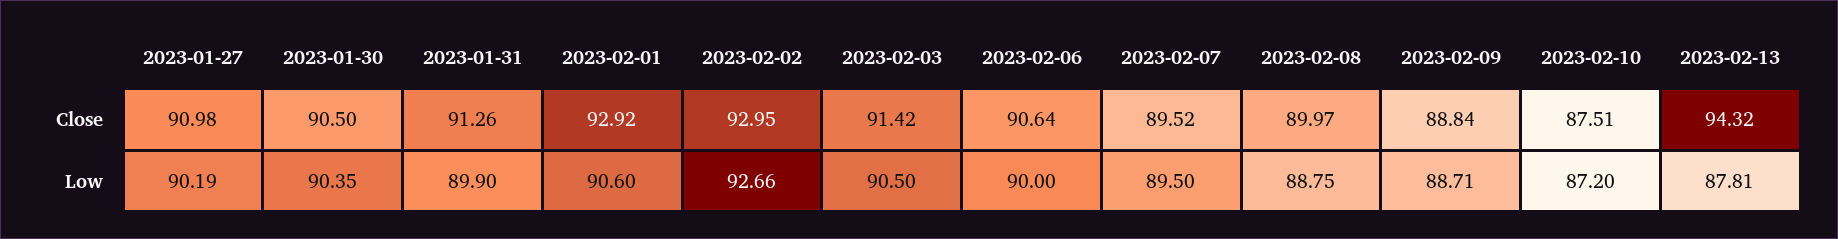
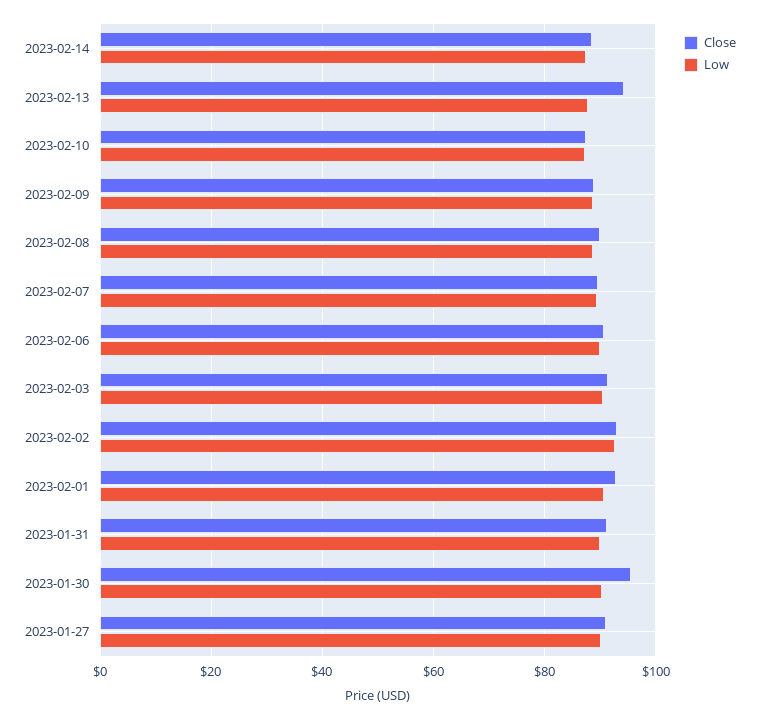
Close, 2023-01-30: 90.5 -> 96
Close, 2023-02-14: none -> 88
Low, 2023-02-14: none -> 88

